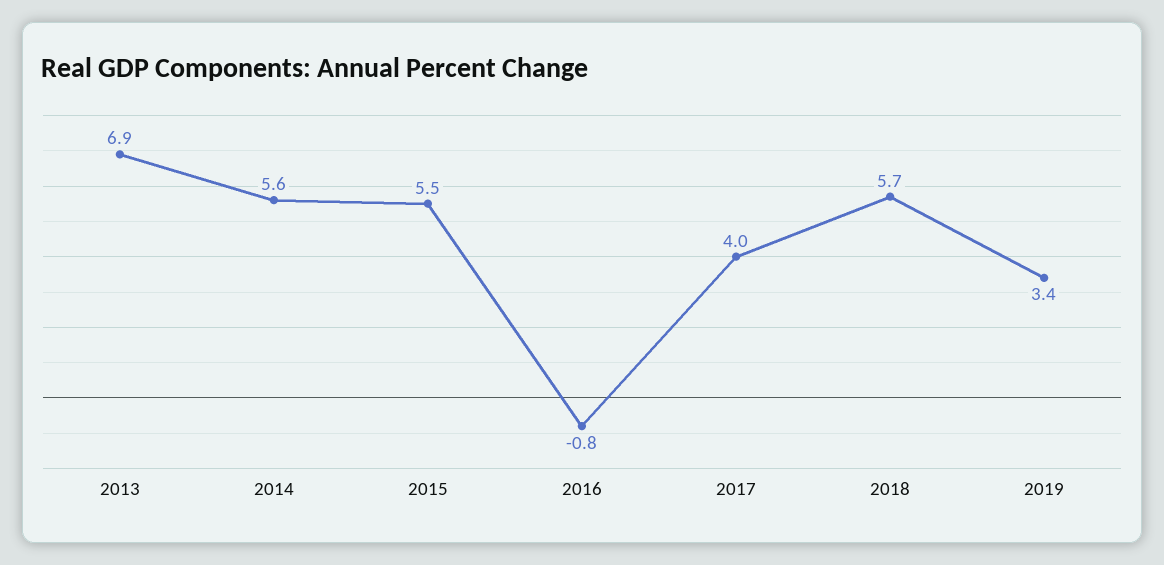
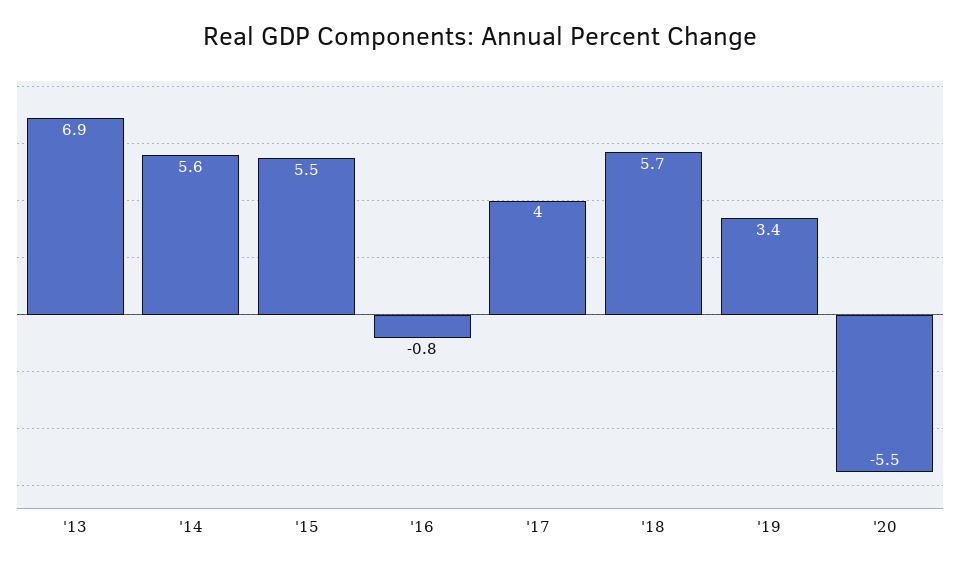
'20: none -> -5.5

